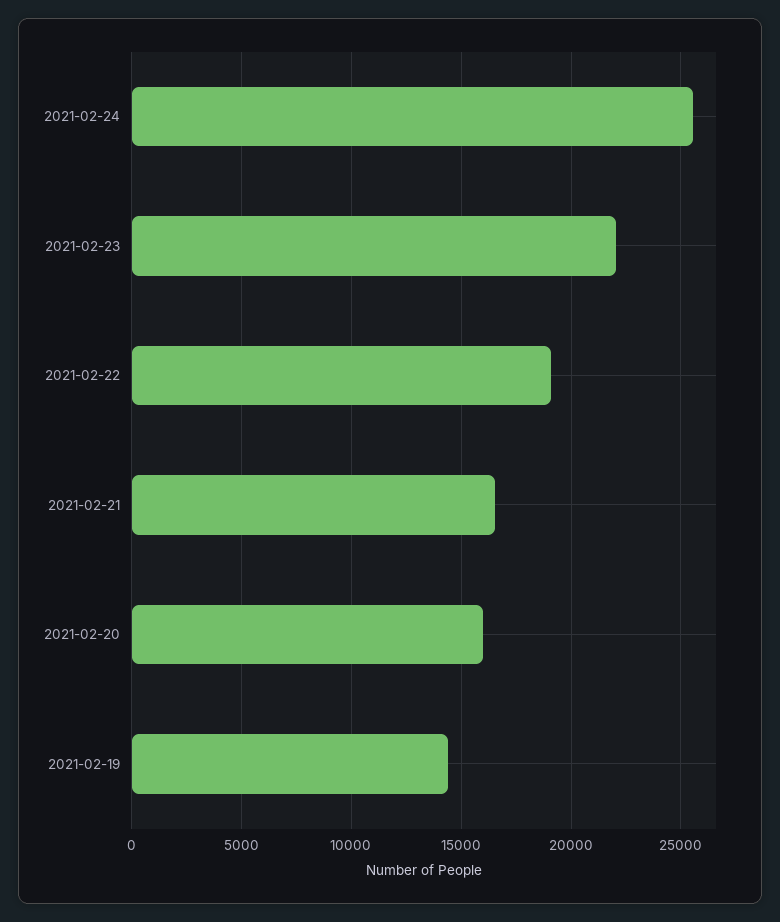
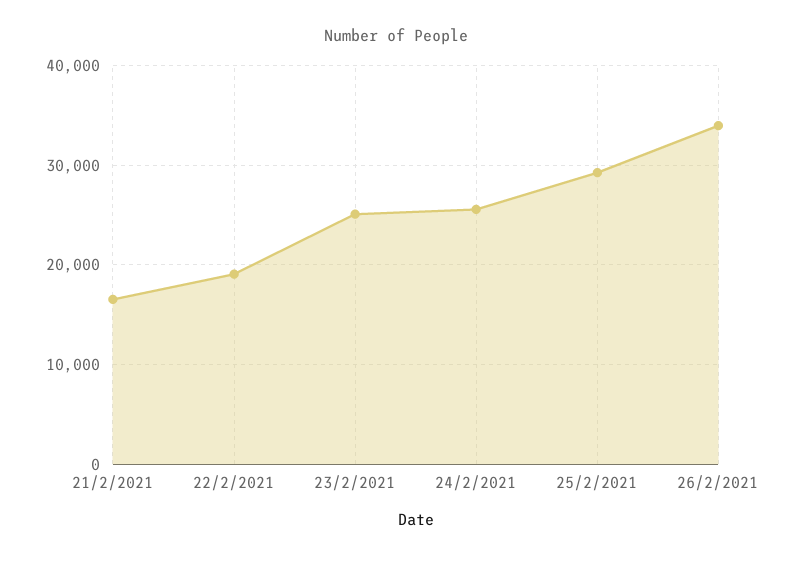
2021-02-23: 22000 -> 25000
2021-02-20: 16000 -> none
2021-02-19: 14500 -> none
25/2/2021: none -> 29000
26/2/2021: none -> 34000

